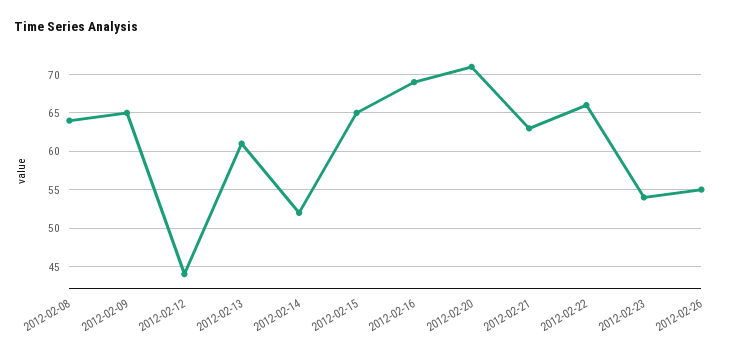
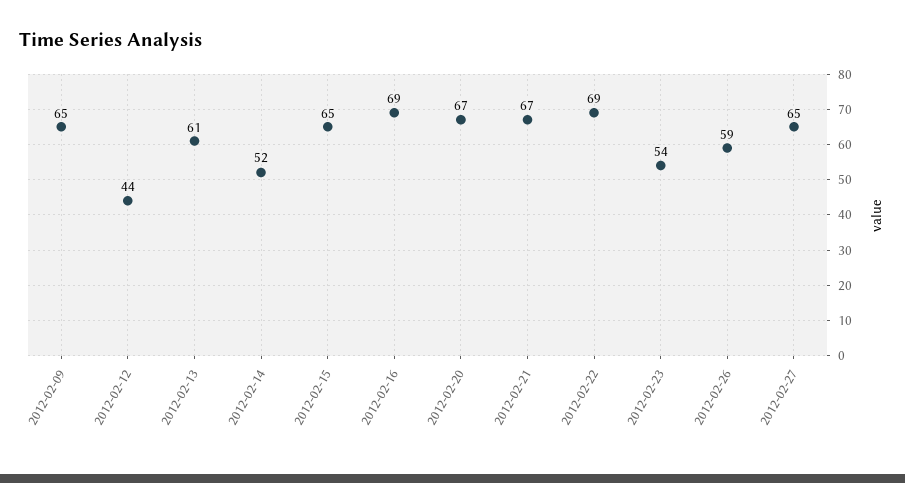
2012-02-08: 64 -> none
2012-02-20: 71 -> 67
2012-02-21: 63 -> 67
2012-02-22: 66 -> 69
2012-02-26: 55 -> 59
2012-02-27: none -> 65

